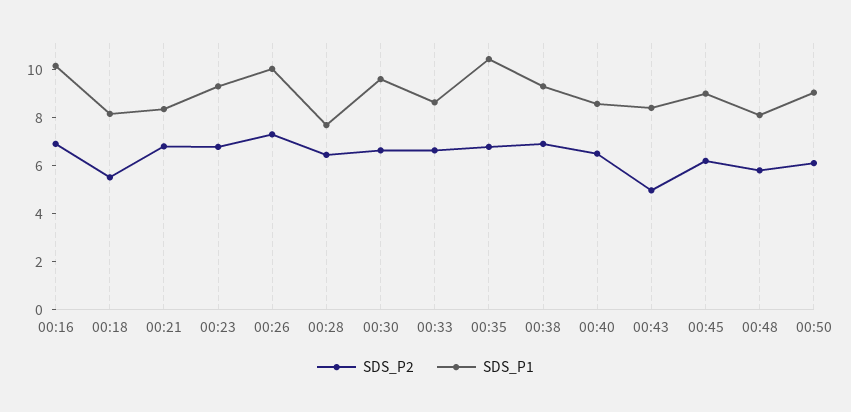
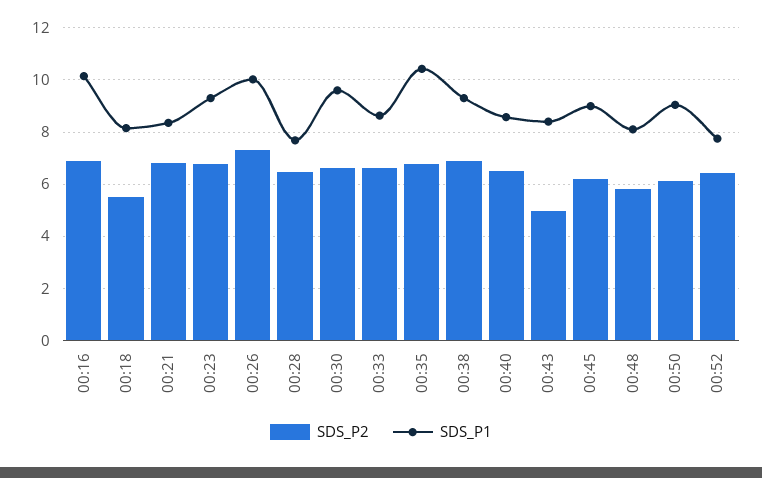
SDS_P2, 00:52: none -> 6.5
SDS_P1, 00:52: none -> 7.75

